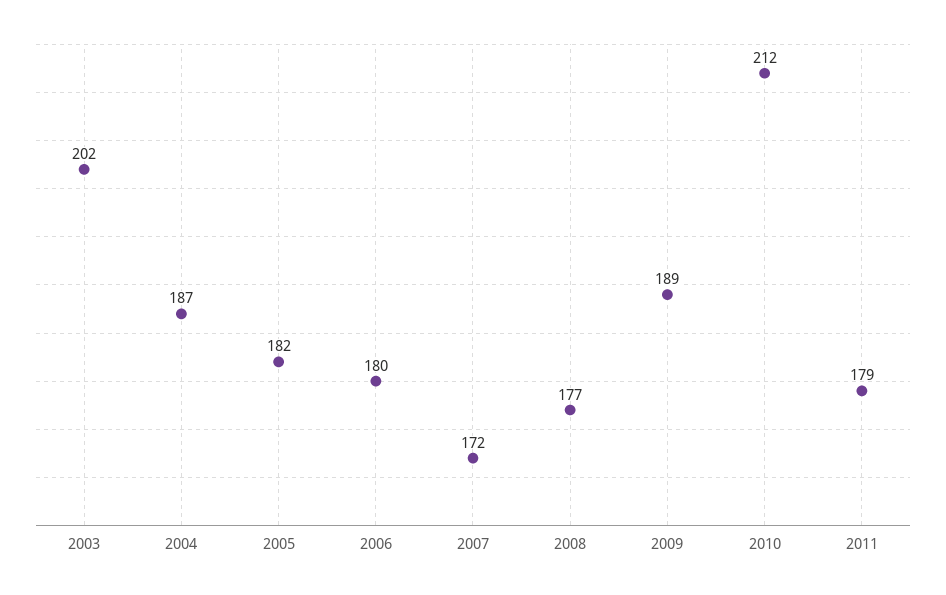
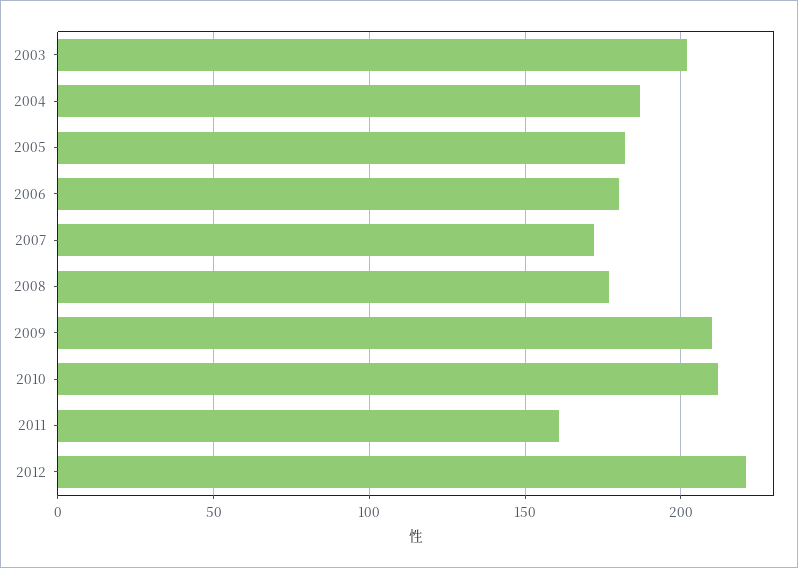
2009: 189 -> 210
2011: 179 -> 160
2012: none -> 220

